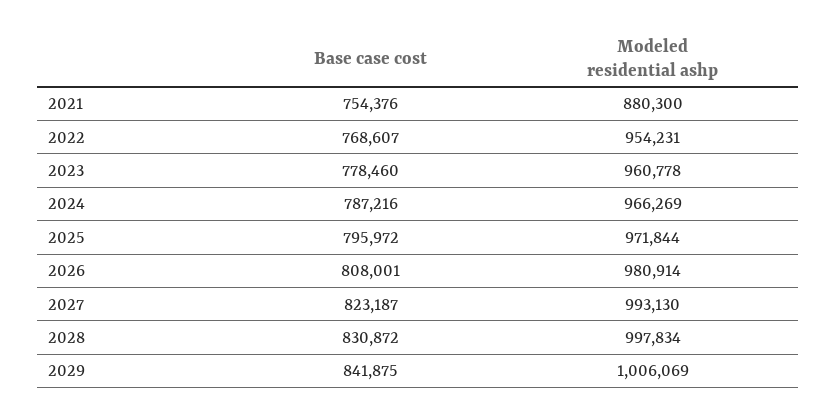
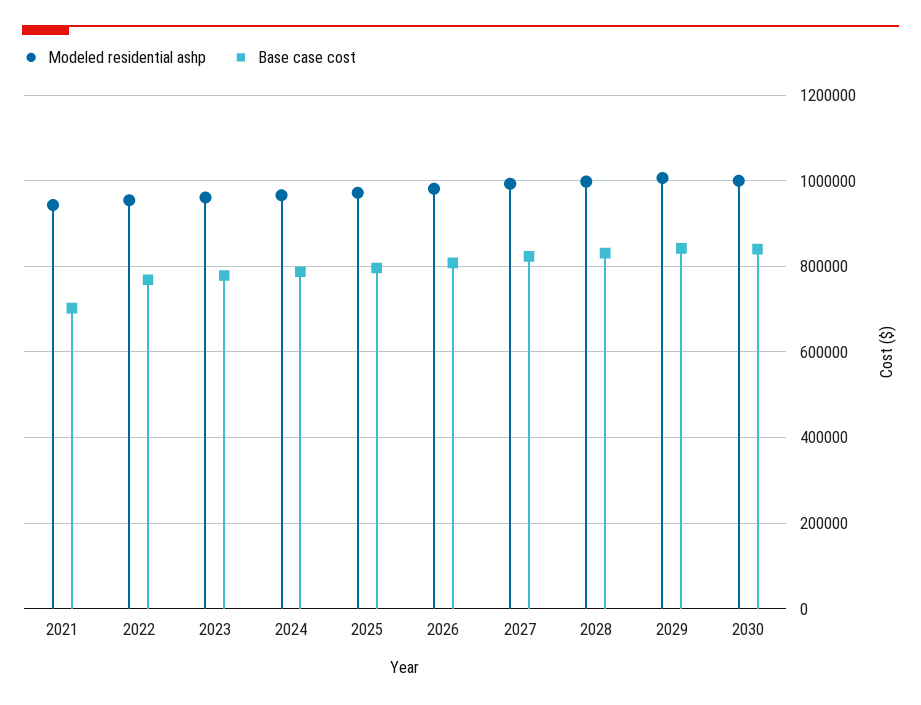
Base case cost, 2021: 754376 -> 700000
Modeled residential ashp, 2021: 880300 -> 940000
Modeled residential ashp, 2030: none -> 1000000
Base case cost, 2030: none -> 840000

